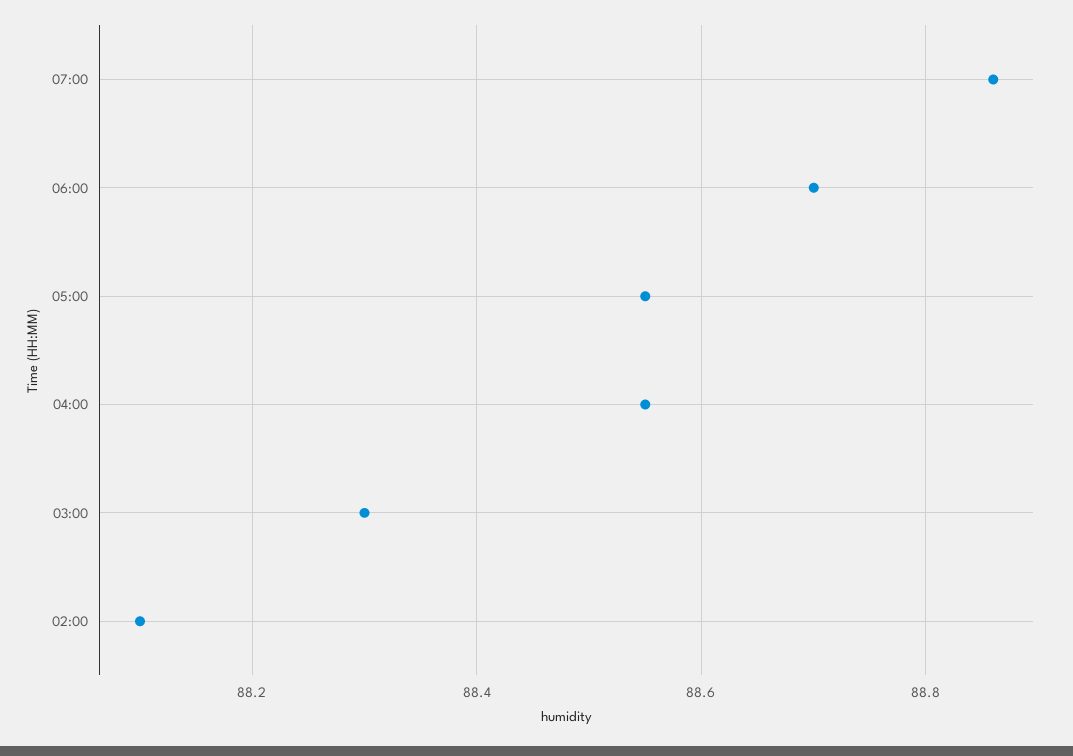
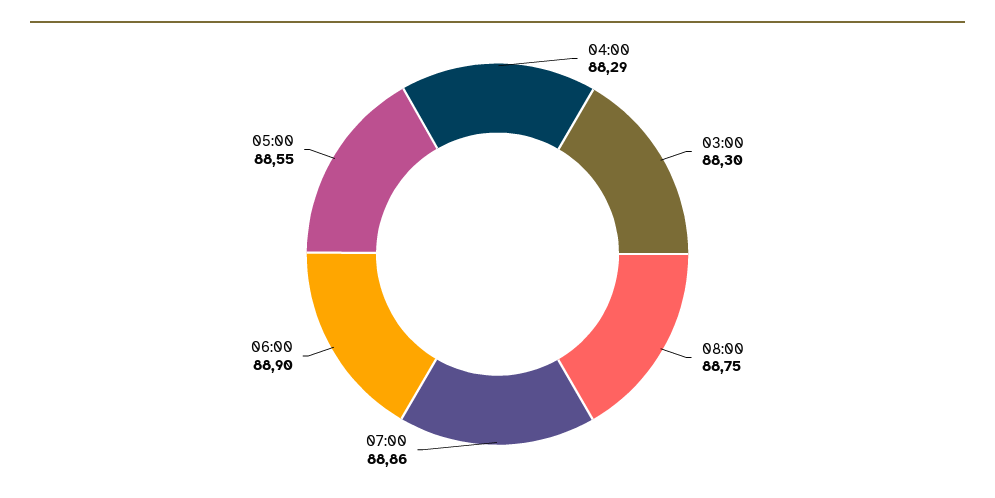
06:00: 88.7 -> 88.9
04:00: 88.55 -> 88.29
02:00: 88.1 -> none
08:00: none -> 88.75

